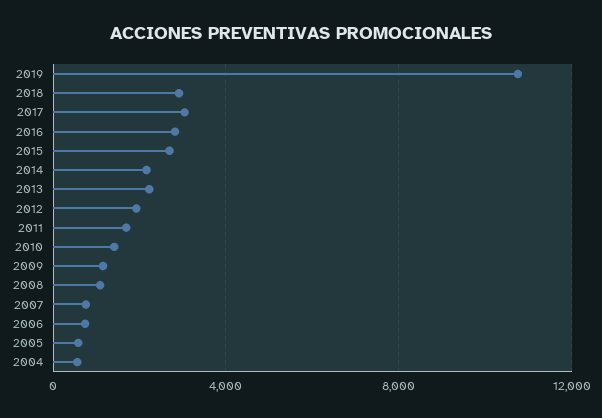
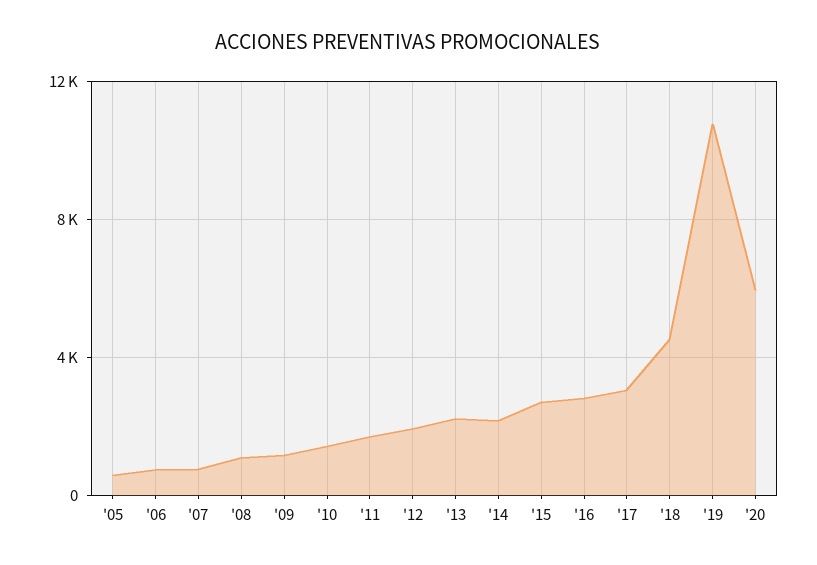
2018: 3000 -> 4500
2004: 500 -> none
'20: none -> 6000

